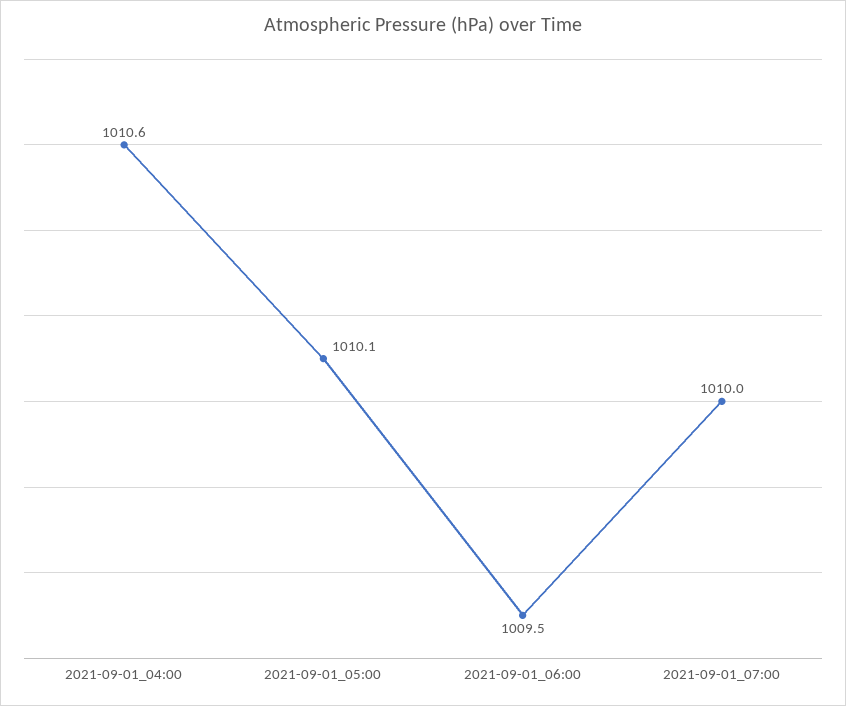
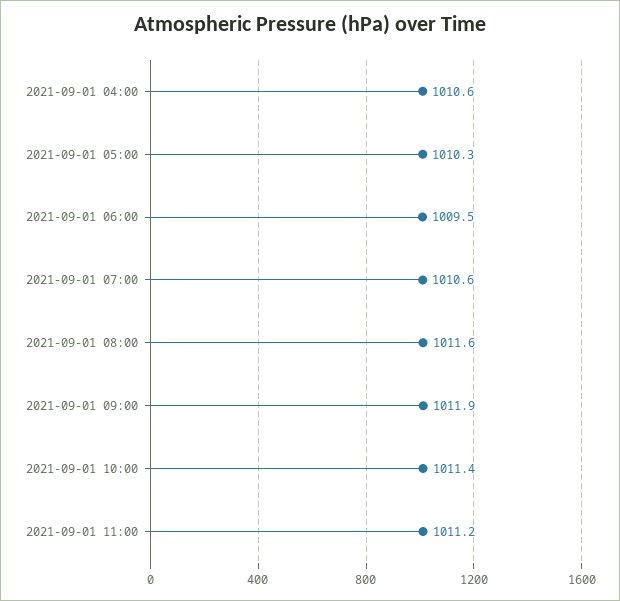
2021-09-01_05:00: 1010.1 -> 1010.3
2021-09-01_07:00: 1010 -> 1010.6
2021-09-01 08:00: none -> 1011.6
2021-09-01 09:00: none -> 1011.9
2021-09-01 10:00: none -> 1011.4
2021-09-01 11:00: none -> 1011.2

